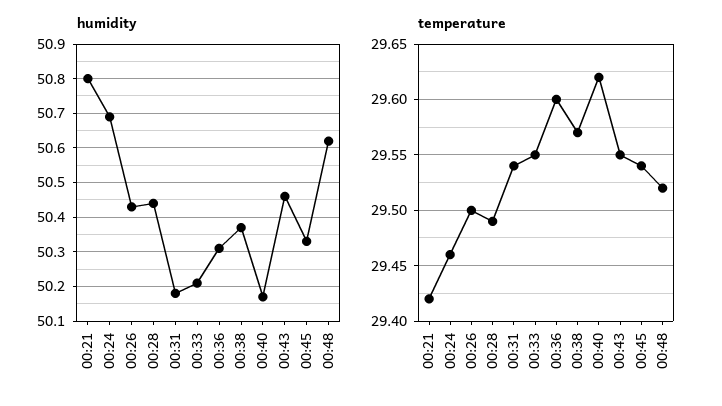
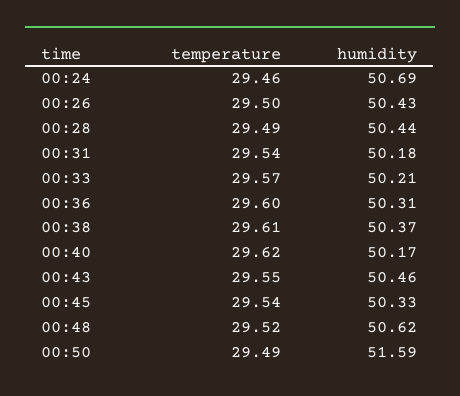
humidity, 00:21: 50.8 -> none
temperature, 00:21: 29.42 -> none
temperature, 00:33: 29.55 -> 29.57
temperature, 00:38: 29.57 -> 29.61
temperature, 00:50: none -> 29.49
humidity, 00:50: none -> 51.59

